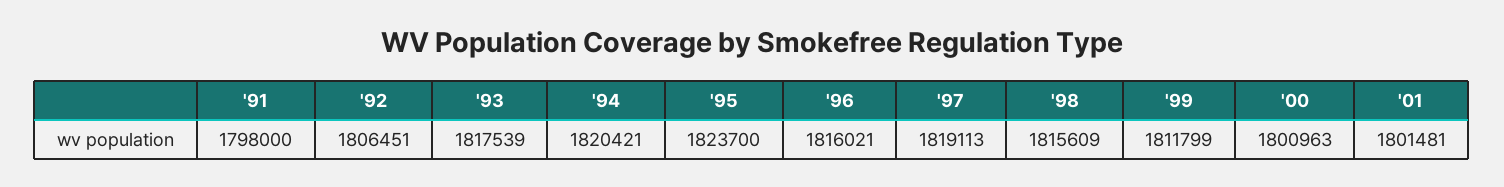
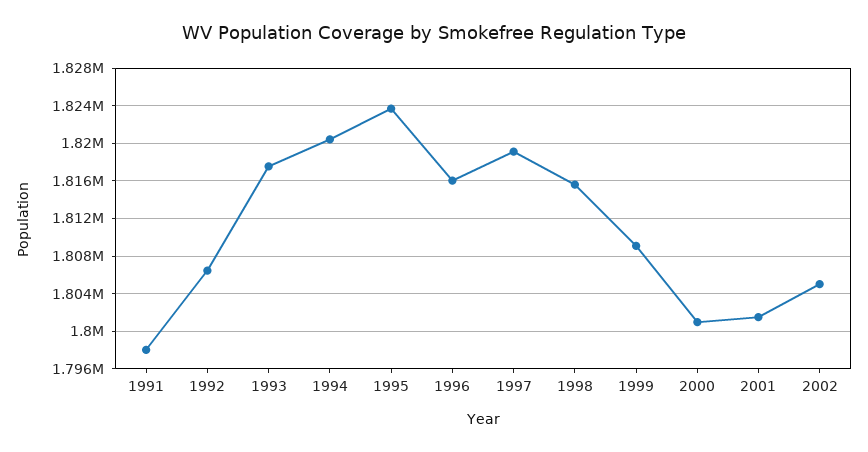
'99: 1811799 -> 1809000
2002: none -> 1805000

